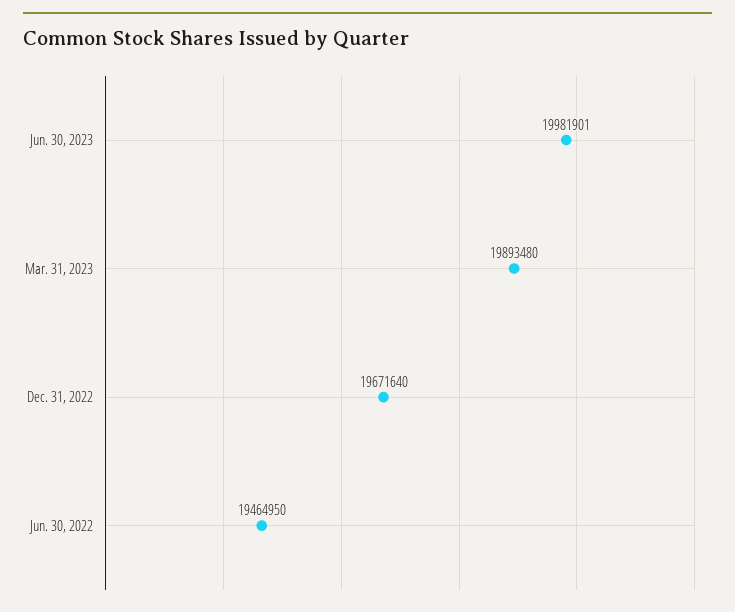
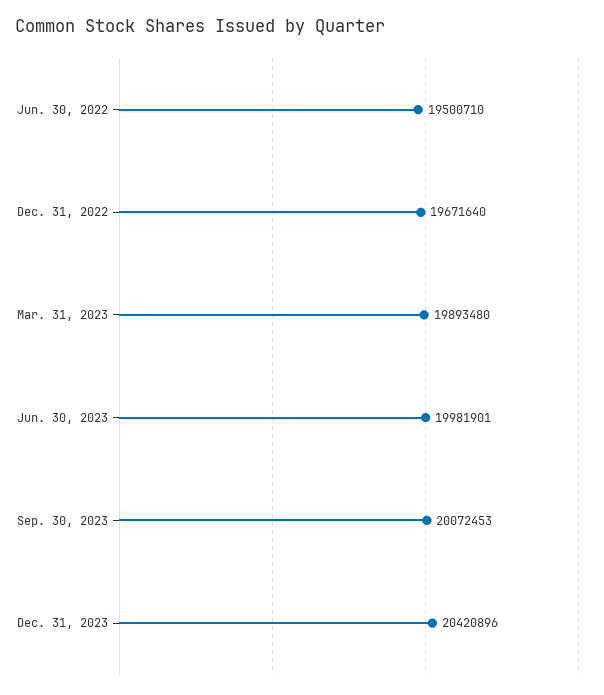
Jun. 30, 2022: 19464950 -> 19500710
Sep. 30, 2023: none -> 20072453
Dec. 31, 2023: none -> 20420896

